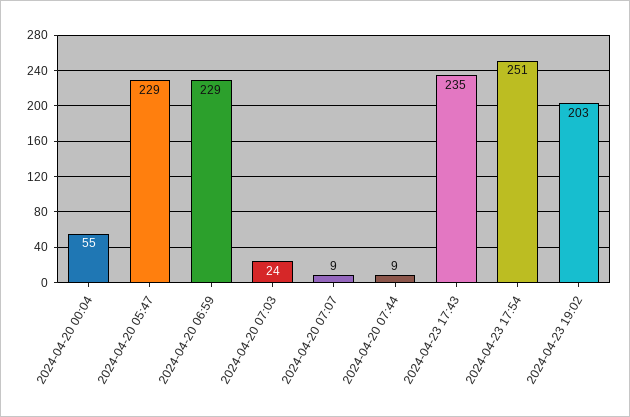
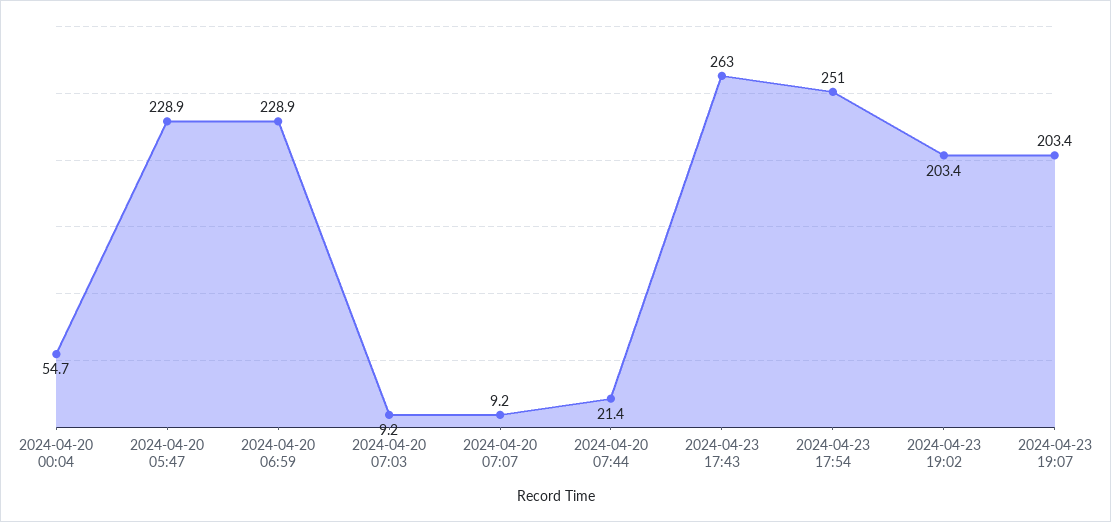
2024-04-20 07:03: 24 -> 9.2
2024-04-20 07:44: 9 -> 21.4
2024-04-23 17:43: 235 -> 263
2024-04-23 19:07: none -> 203.4

